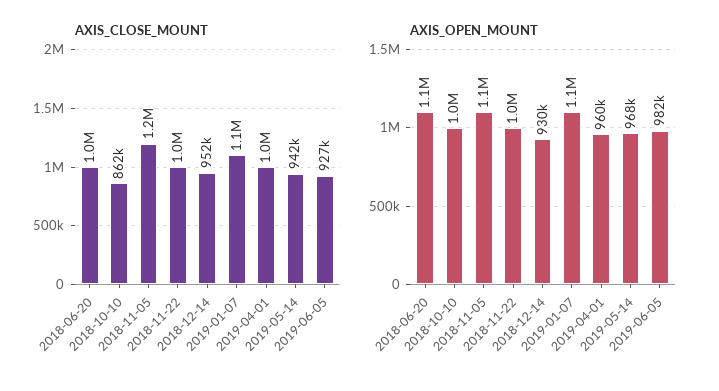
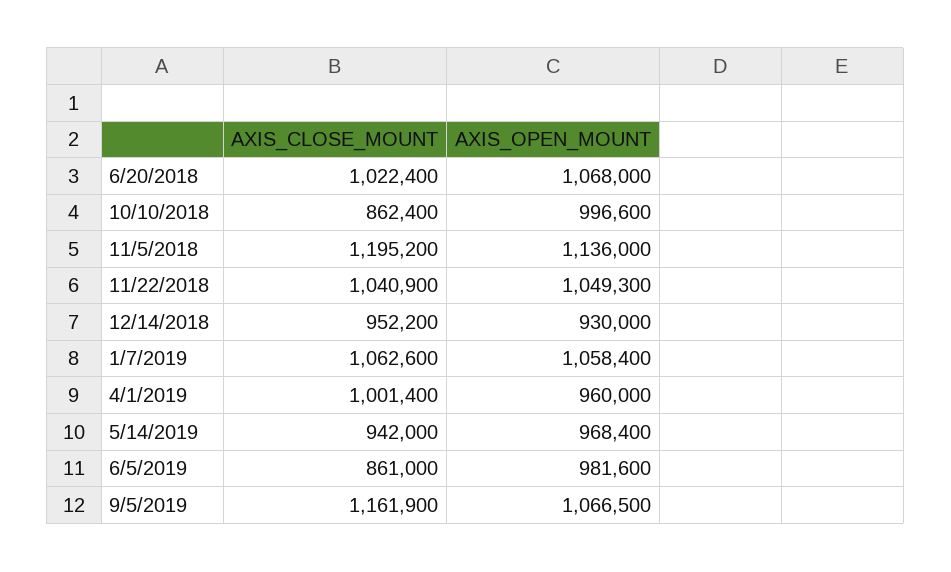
AXIS_CLOSE_MOUNT, 2019-06-05: 927000 -> 861000
AXIS_CLOSE_MOUNT, 9/5/2019: none -> 1161900
AXIS_OPEN_MOUNT, 9/5/2019: none -> 1066500

